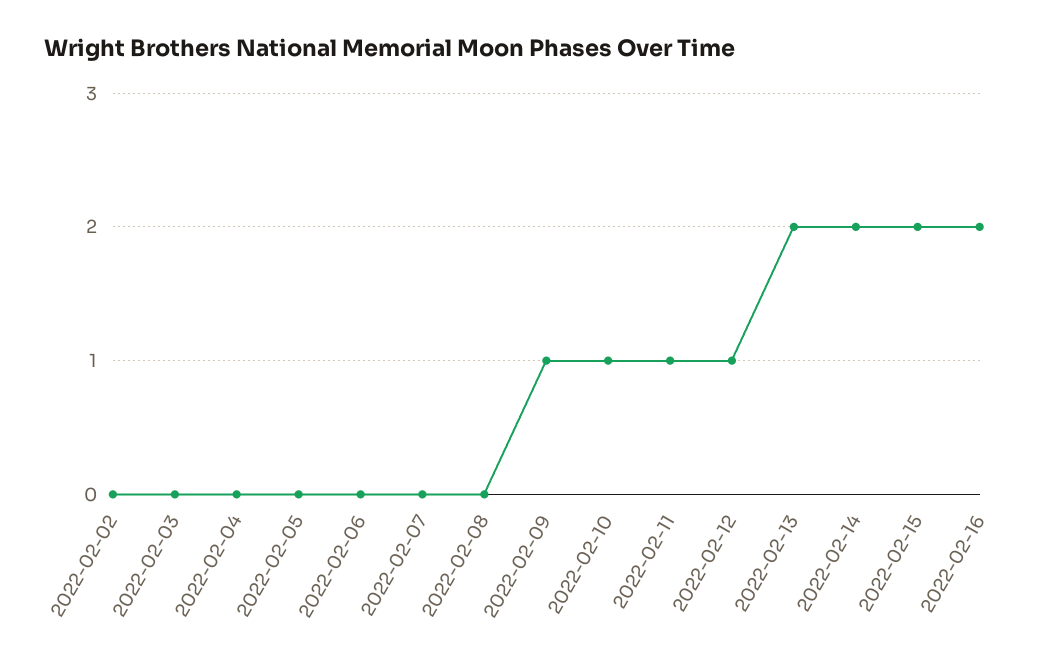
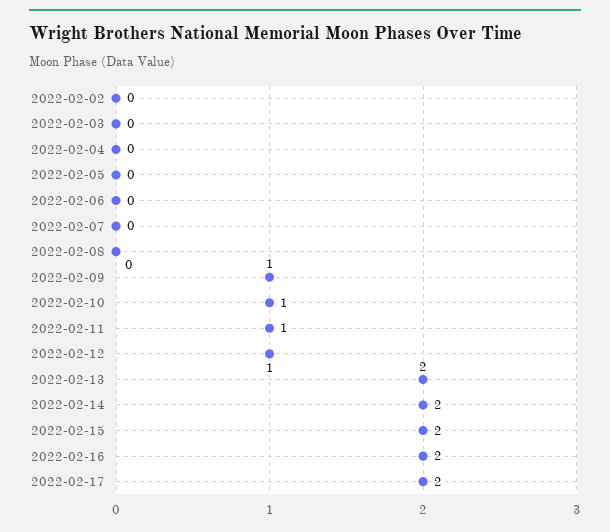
2022-02-17: none -> 2

